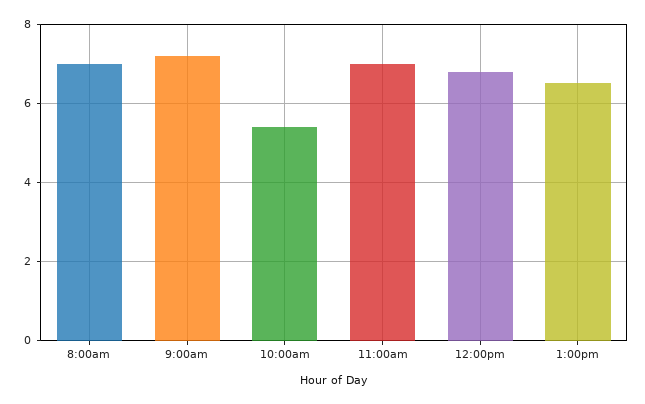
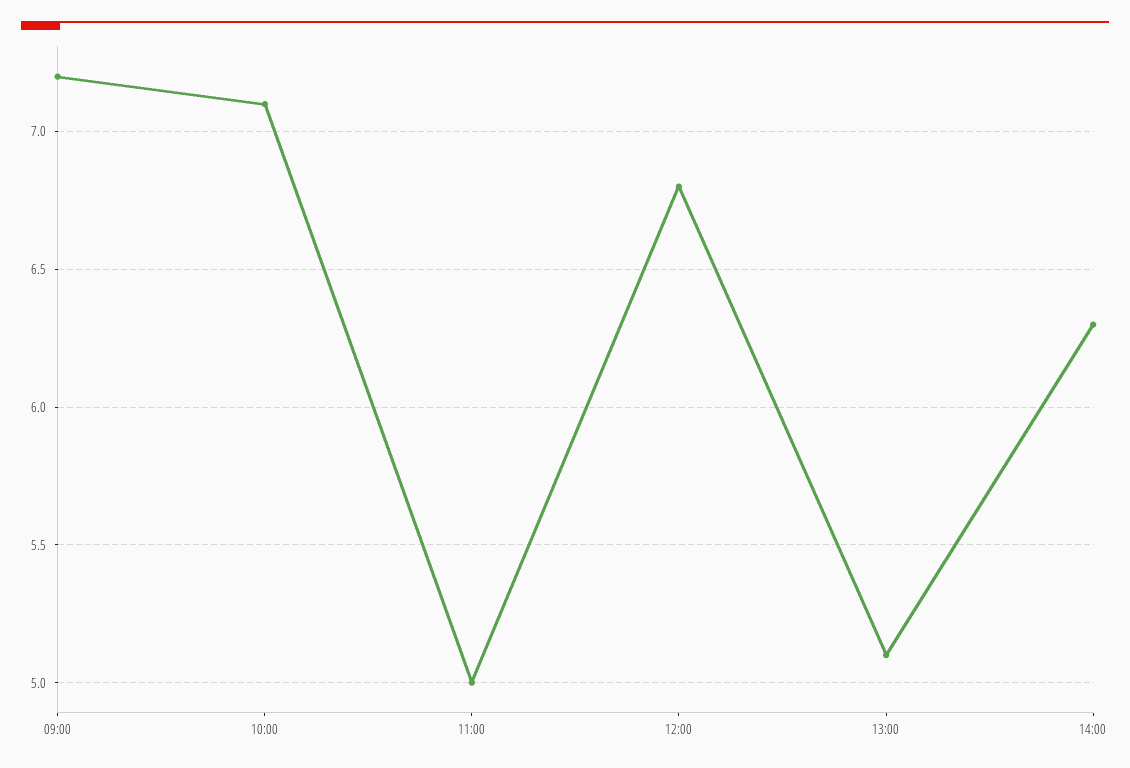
8:00am: 7 -> none
10:00am: 5.5 -> 7.1
11:00am: 7 -> 5
1:00pm: 6.5 -> 5.1
14:00: none -> 6.3

